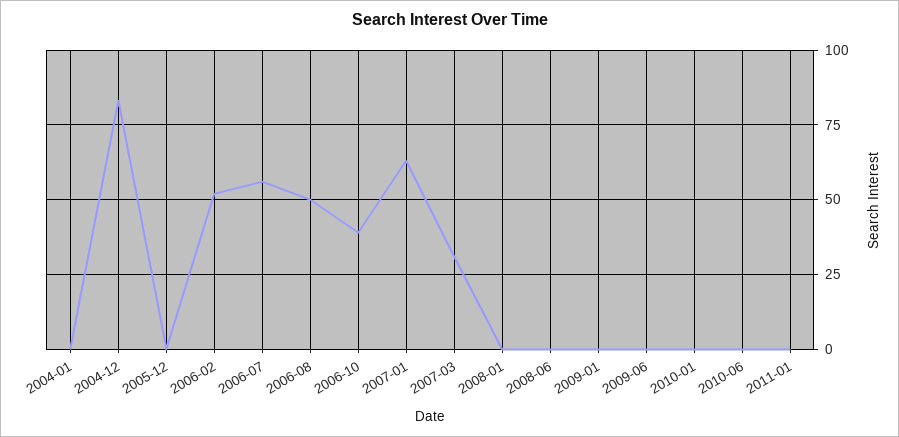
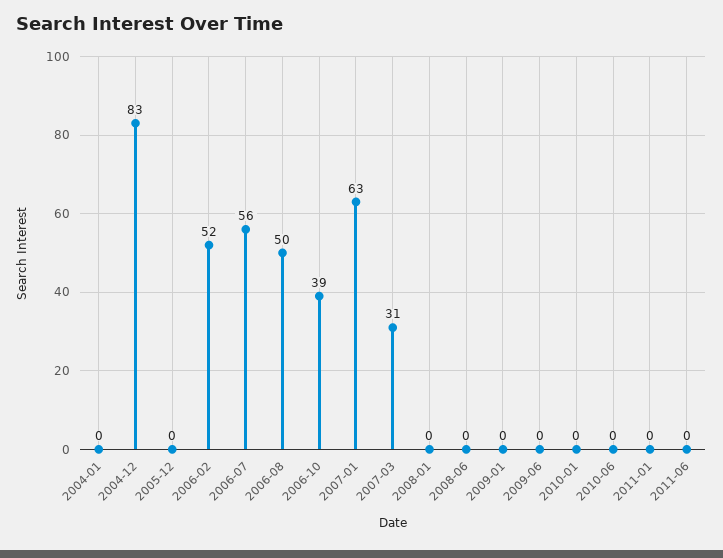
2011-06: none -> 0

